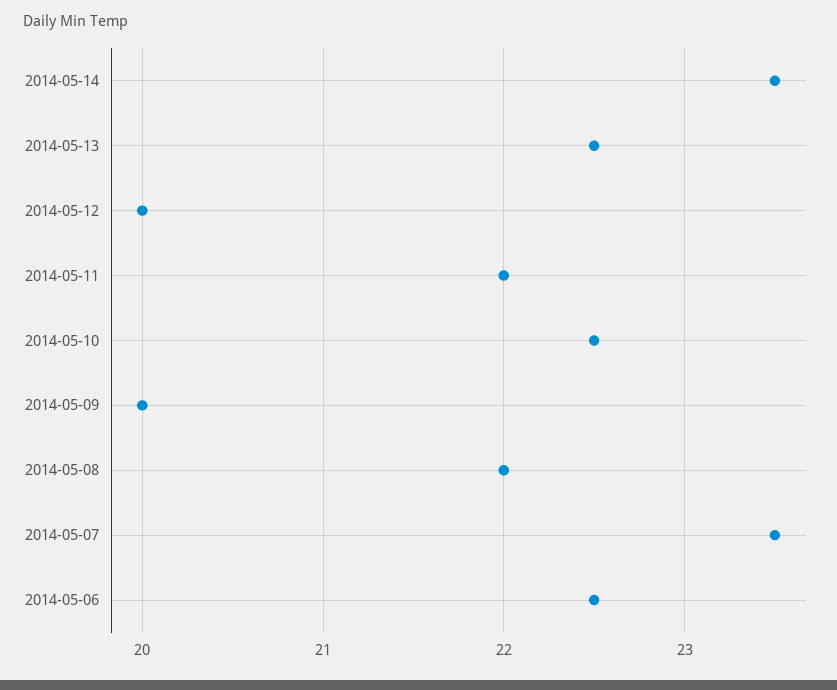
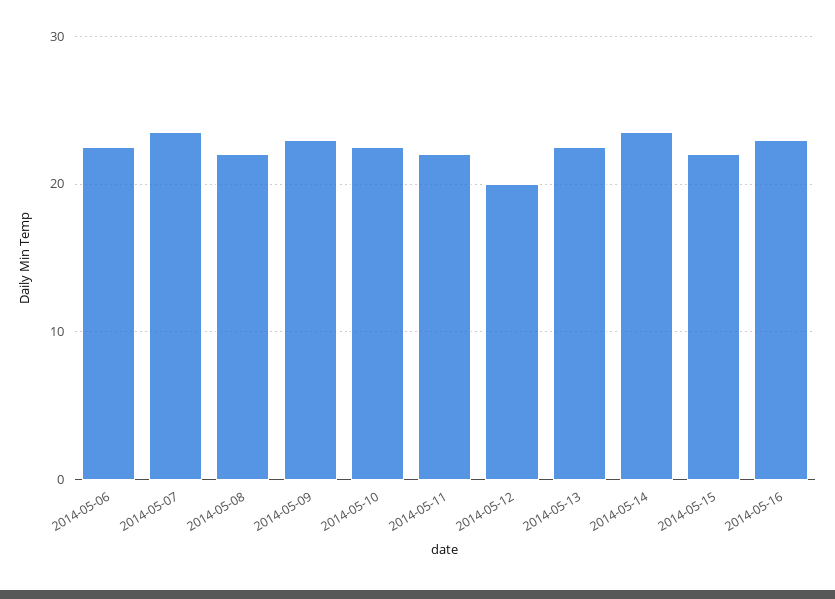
2014-05-09: 20 -> 23
2014-05-15: none -> 22
2014-05-16: none -> 23

